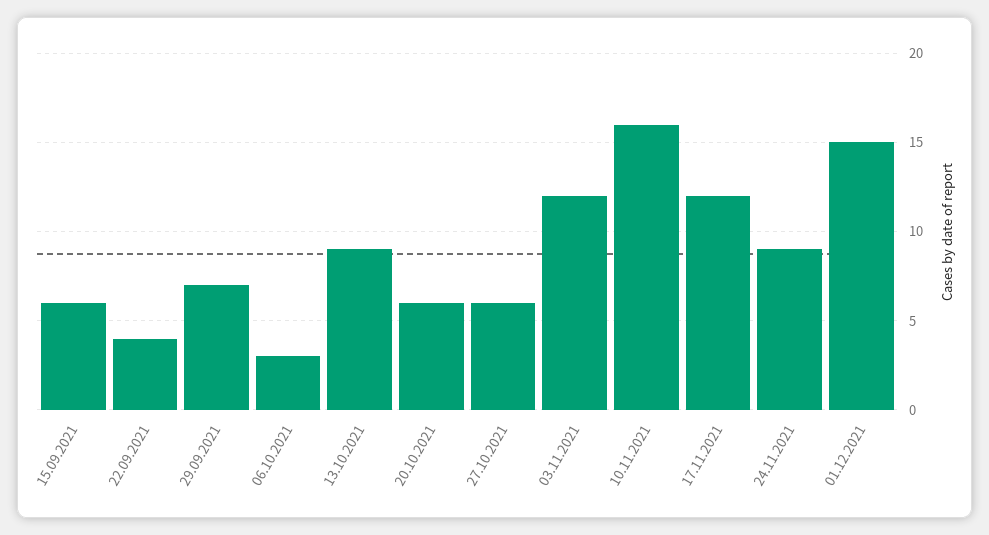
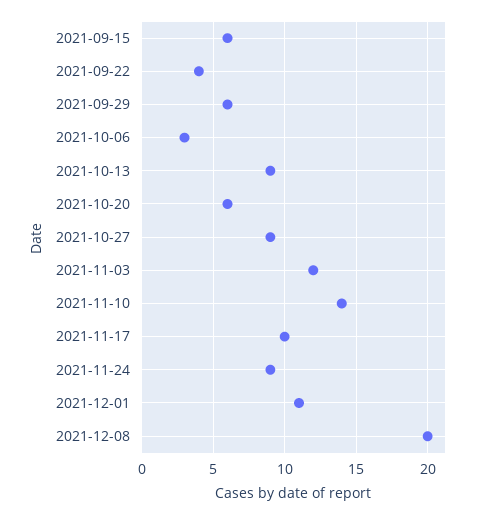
29.09.2021: 7 -> 6
27.10.2021: 6 -> 9
10.11.2021: 16 -> 14
17.11.2021: 12 -> 10
01.12.2021: 15 -> 11
2021-12-08: none -> 20

